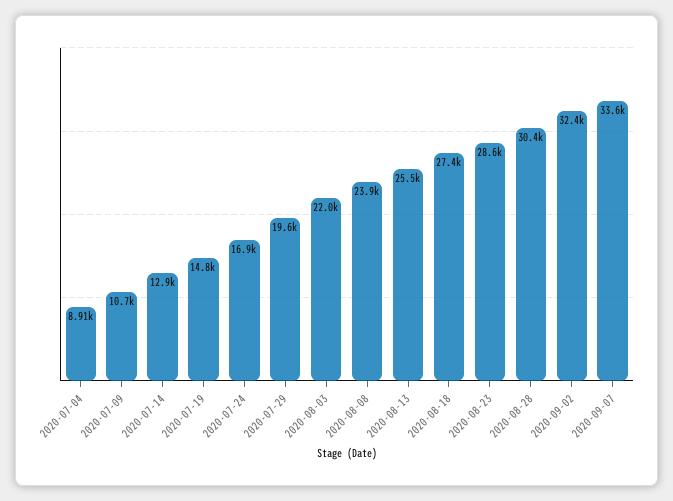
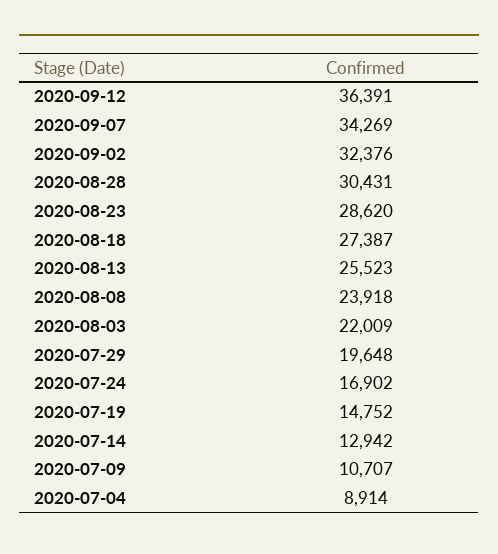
2020-09-07: 33600 -> 34269
2020-09-12: none -> 36391

